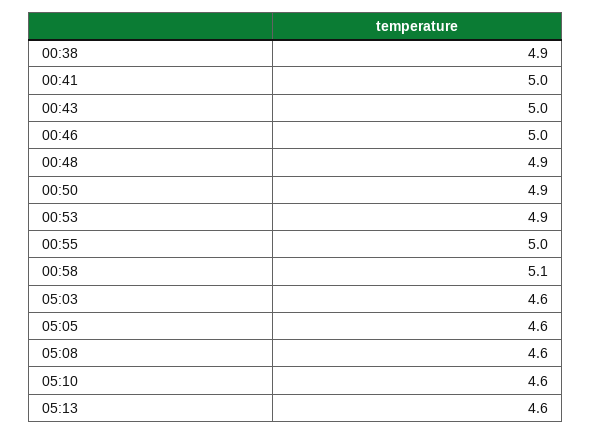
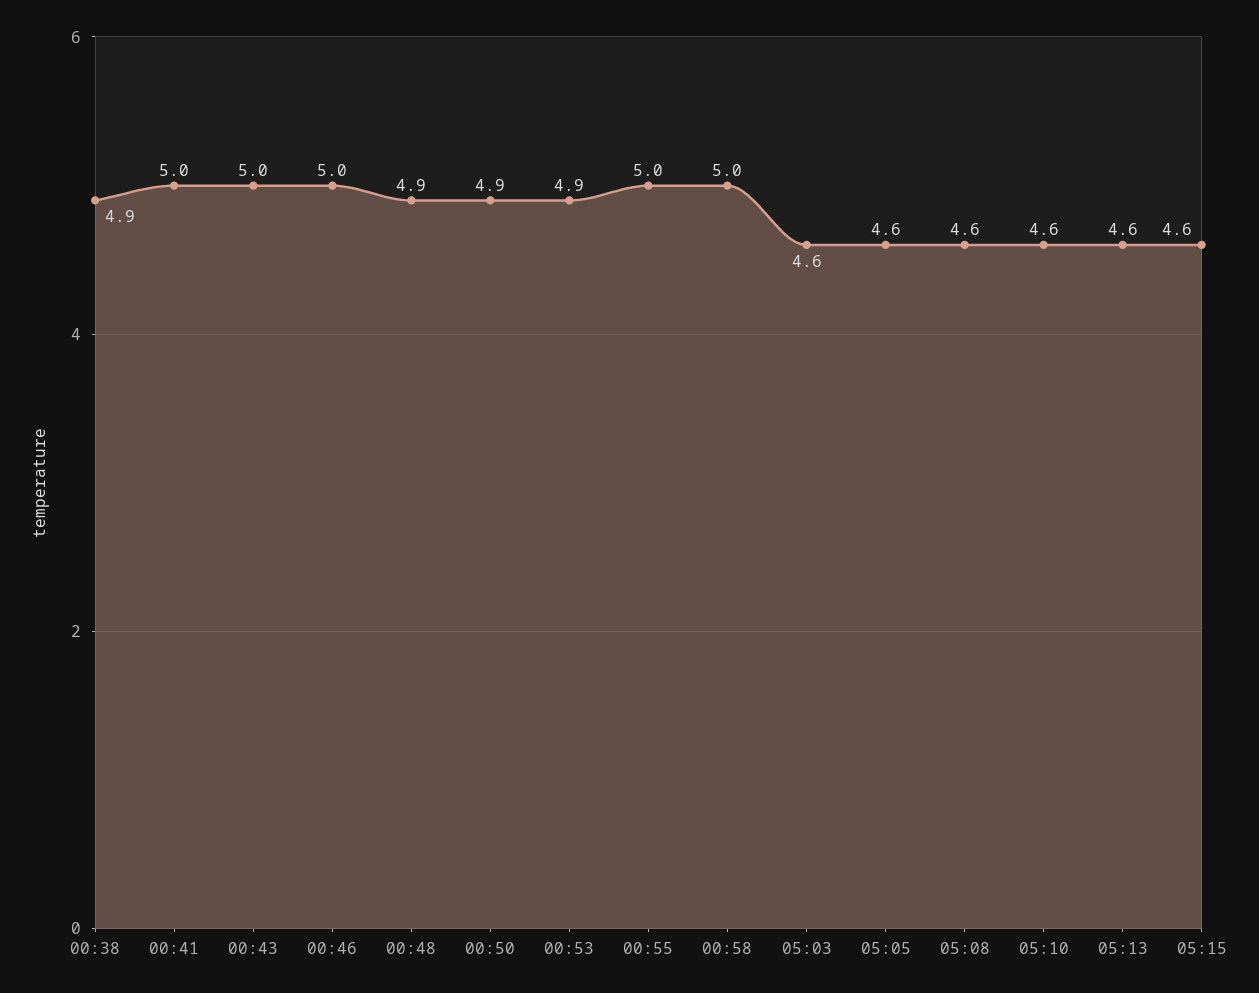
00:58: 5.1 -> 5
05:15: none -> 4.6

